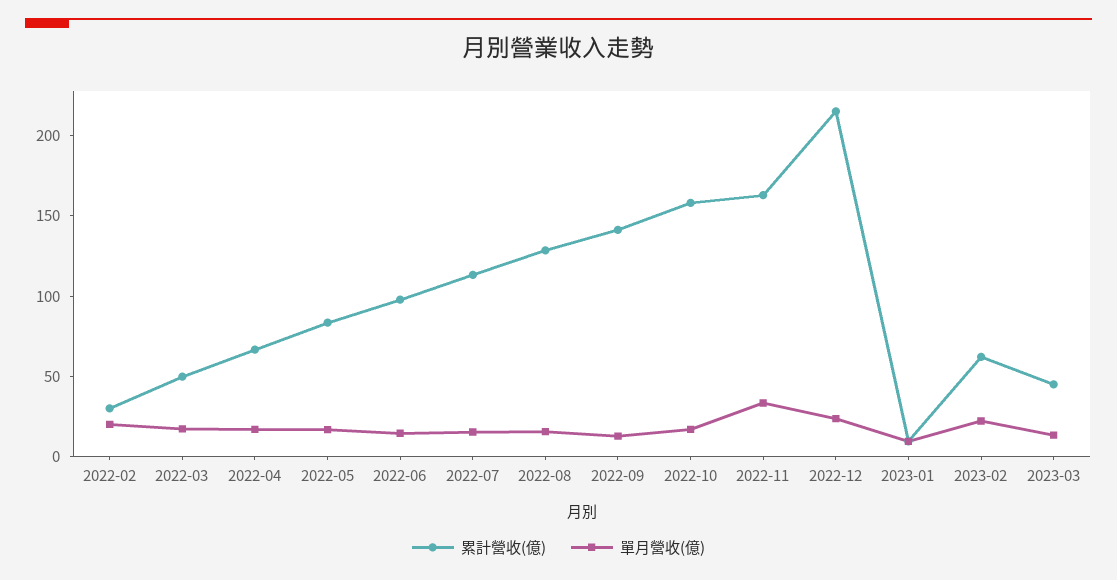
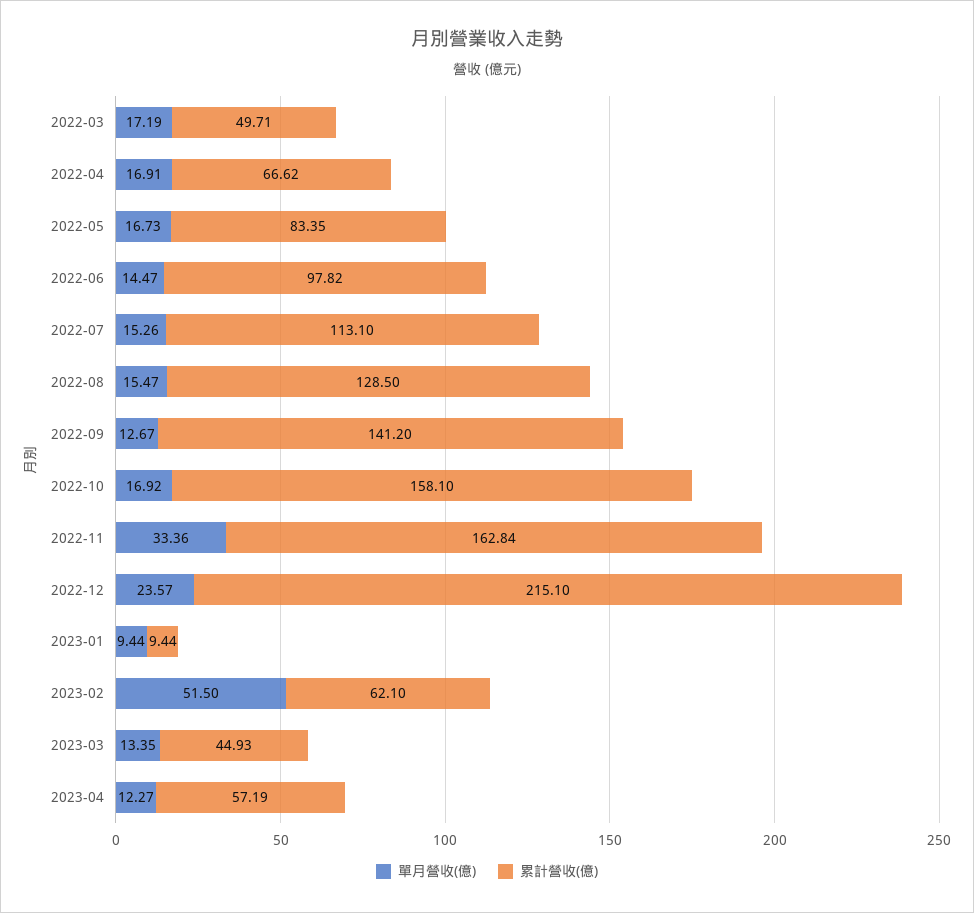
累計營收(億), 2022-02: 30 -> none
單月營收(億), 2022-02: 20 -> none
單月營收(億), 2023-02: 20 -> 51.5
單月營收(億), 2023-04: none -> 12.27
累計營收(億), 2023-04: none -> 57.19

